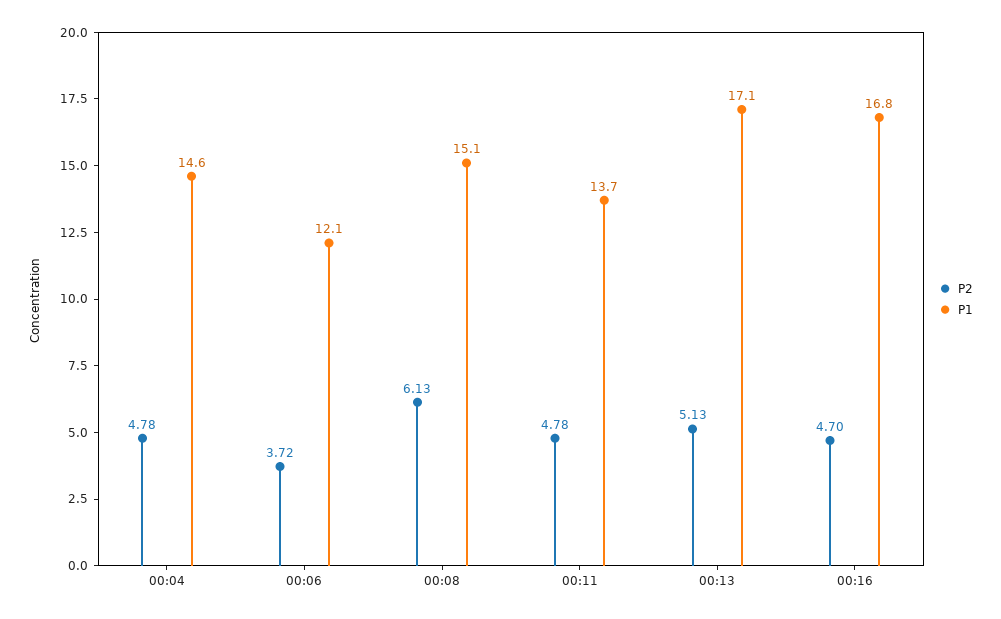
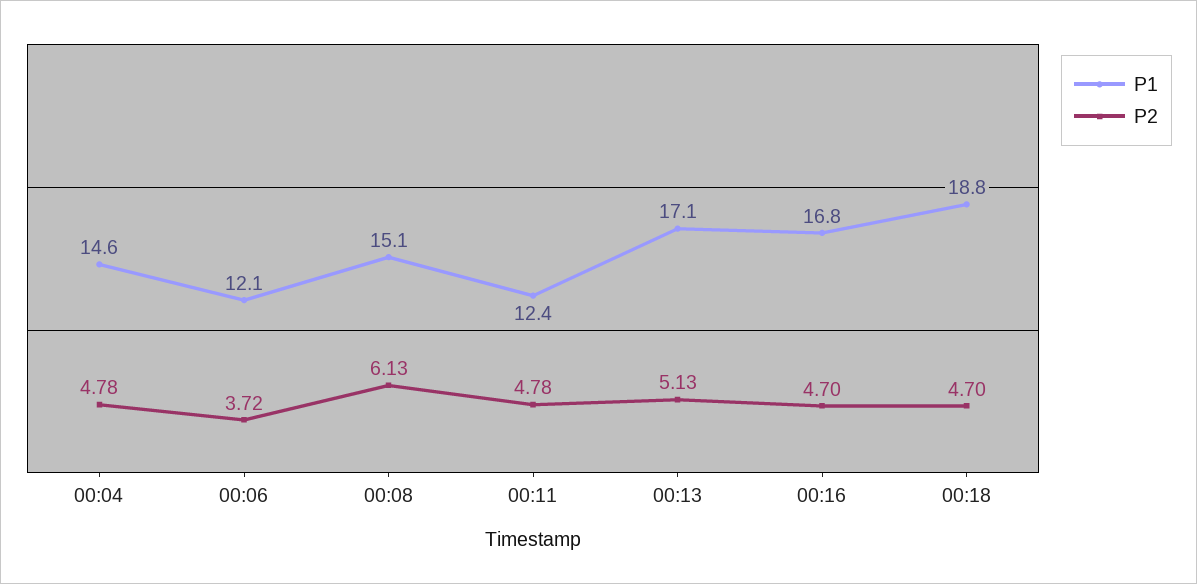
P1, 00:11: 13.7 -> 12.4
P1, 00:18: none -> 18.8
P2, 00:18: none -> 4.7

